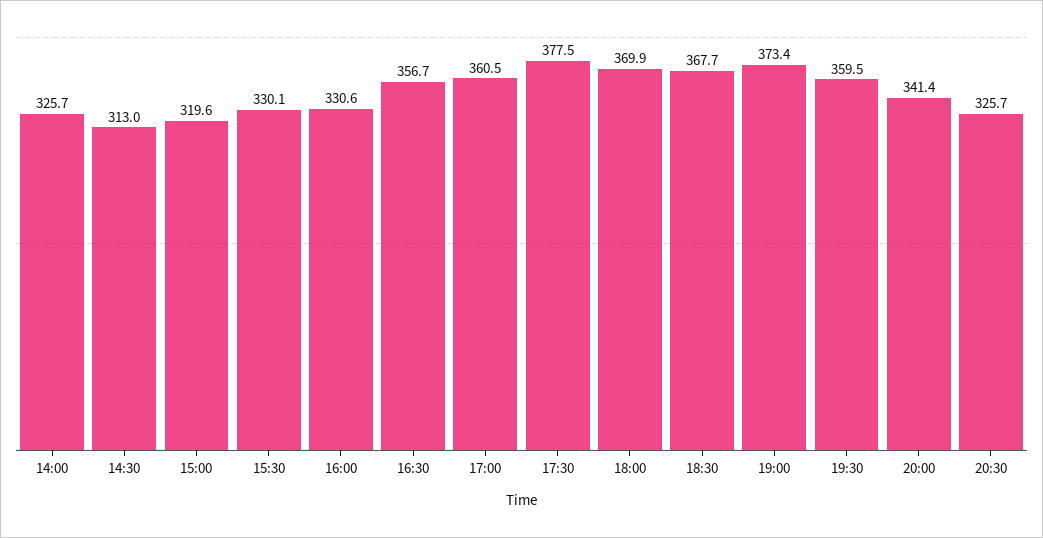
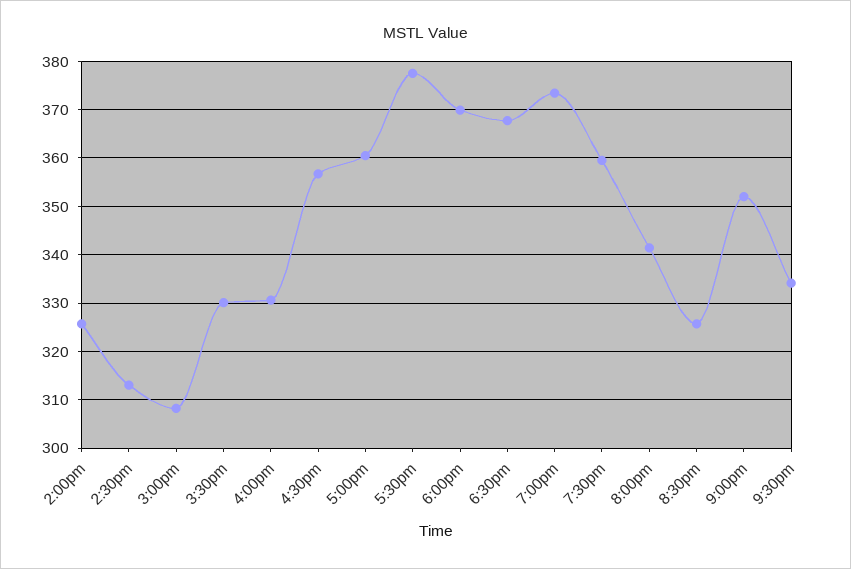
15:00: 319.6 -> 308
9:00pm: none -> 352
9:30pm: none -> 334

